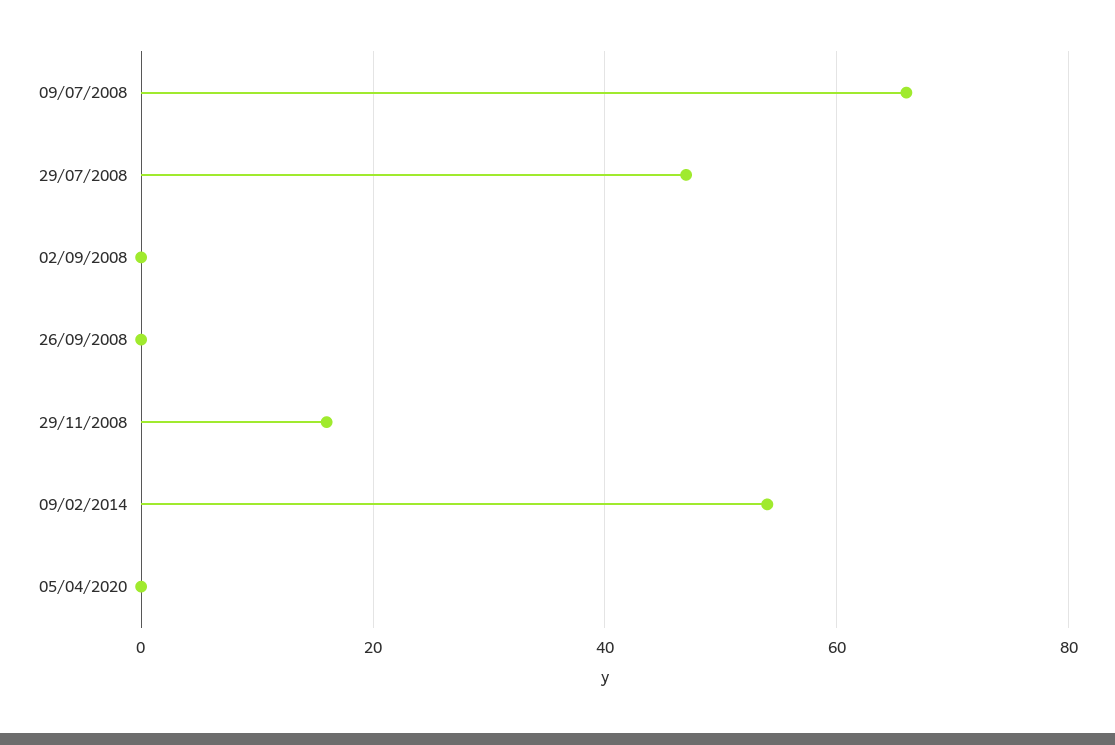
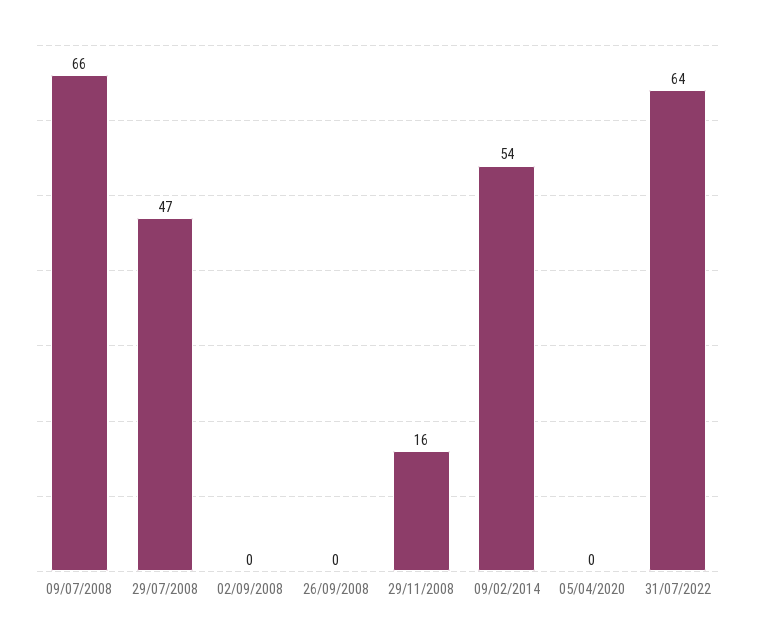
31/07/2022: none -> 64

